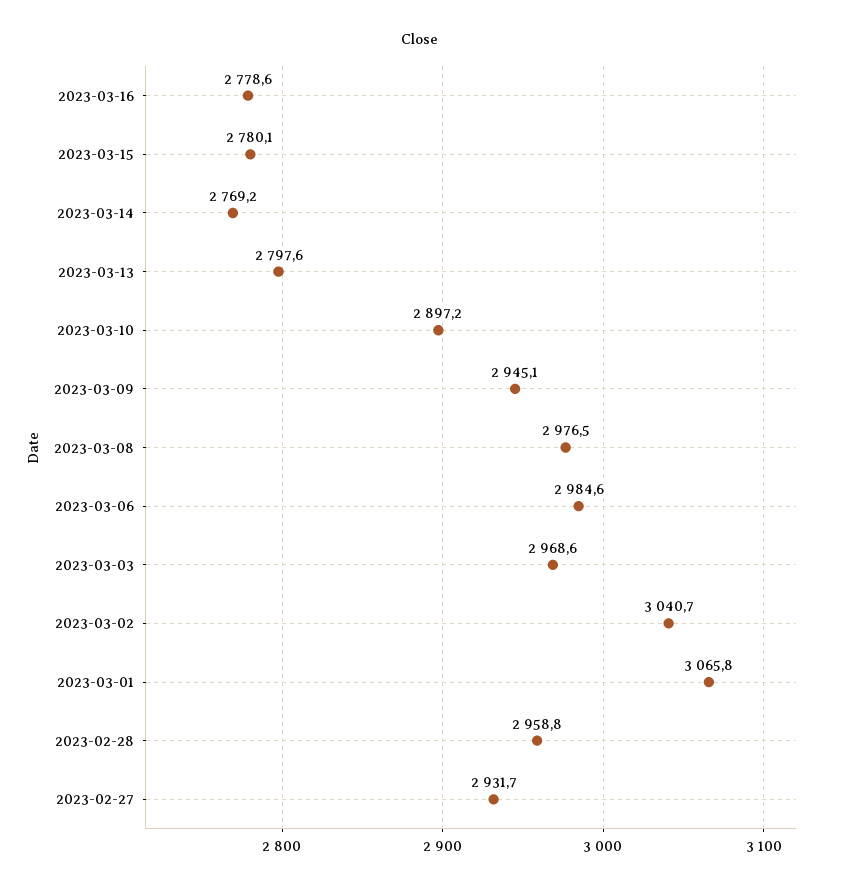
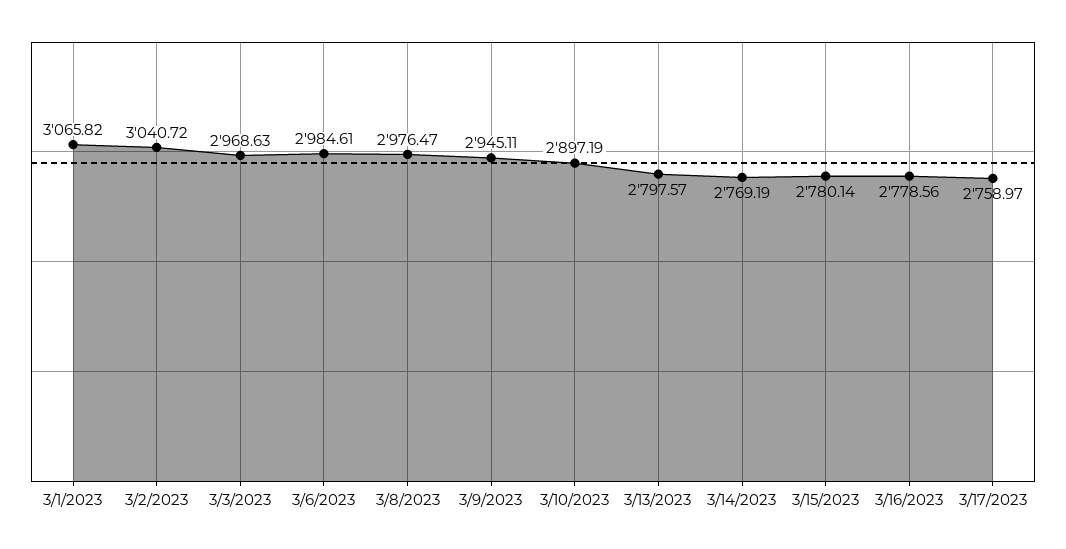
2023-02-28: 2958.8 -> none
2023-02-27: 2931.7 -> none
3/17/2023: none -> 2758.97

